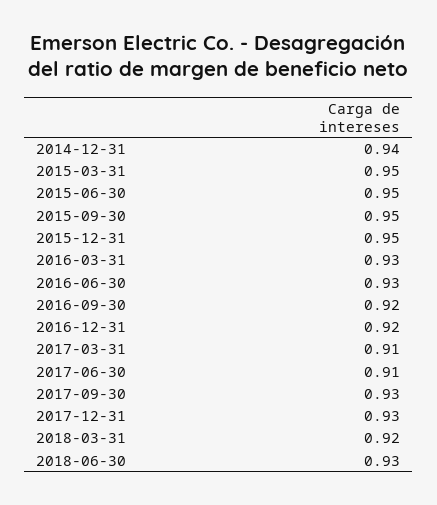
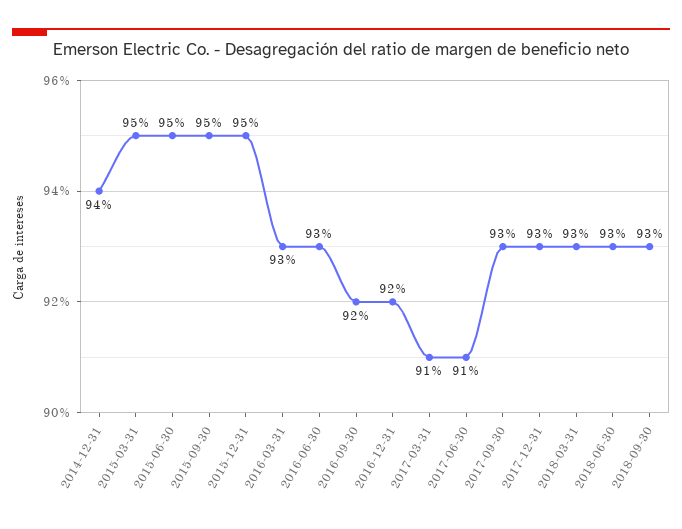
2018-03-31: 0.92 -> 0.93
2018-09-30: none -> 0.93

